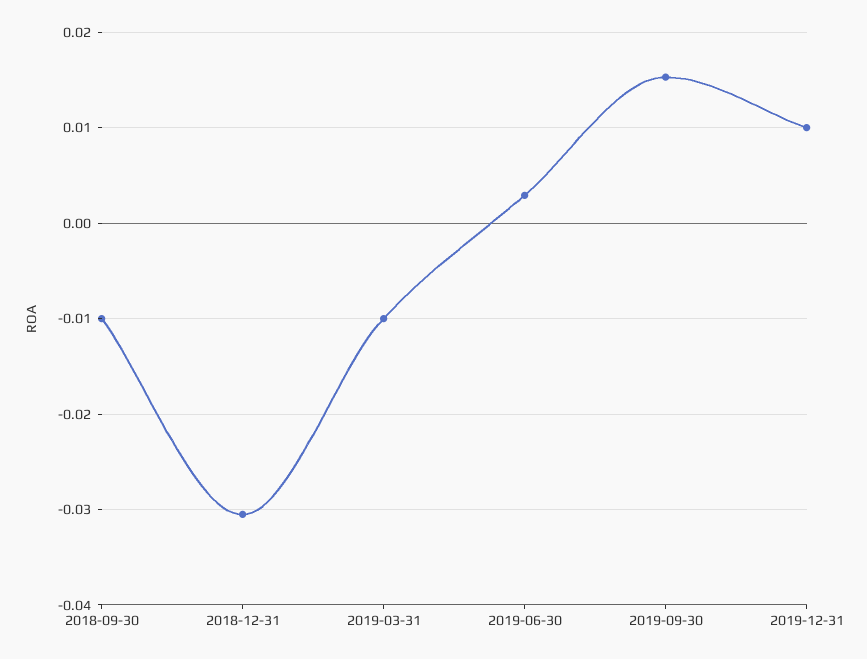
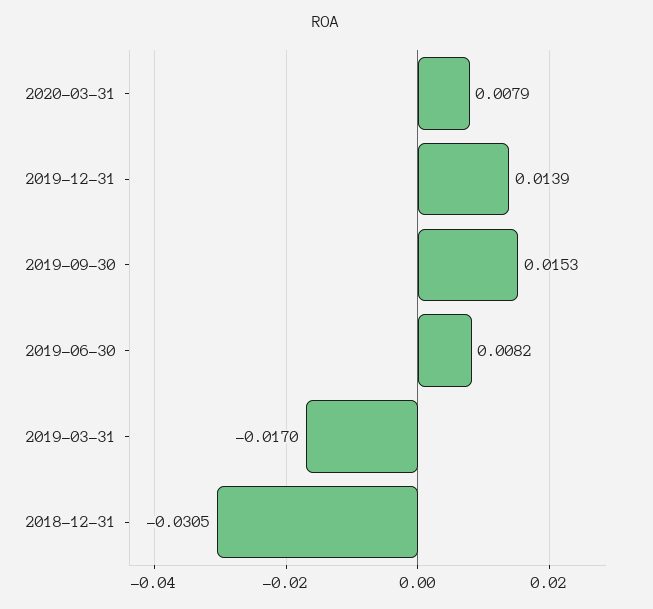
2018-09-30: -0.01 -> none
2019-03-31: -0.01 -> -0.017
2019-06-30: 0.003 -> 0.0082
2019-12-31: 0.01 -> 0.0139
2020-03-31: none -> 0.0079

